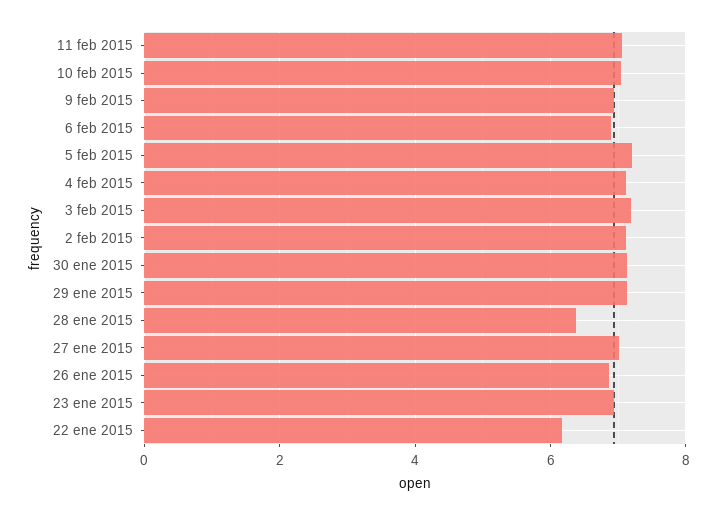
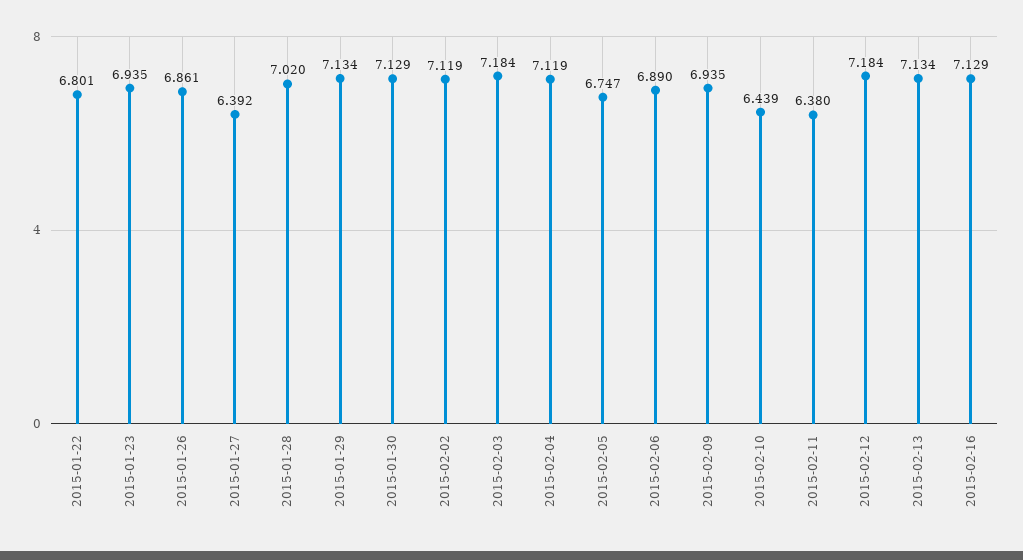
11 feb 2015: 7 -> 6.38
10 feb 2015: 7 -> 6.439
5 feb 2015: 7.2 -> 6.747
28 ene 2015: 6.4 -> 7.02
27 ene 2015: 7 -> 6.392
22 ene 2015: 6.2 -> 6.801
2015-02-12: none -> 7.184
2015-02-13: none -> 7.134
2015-02-16: none -> 7.129

